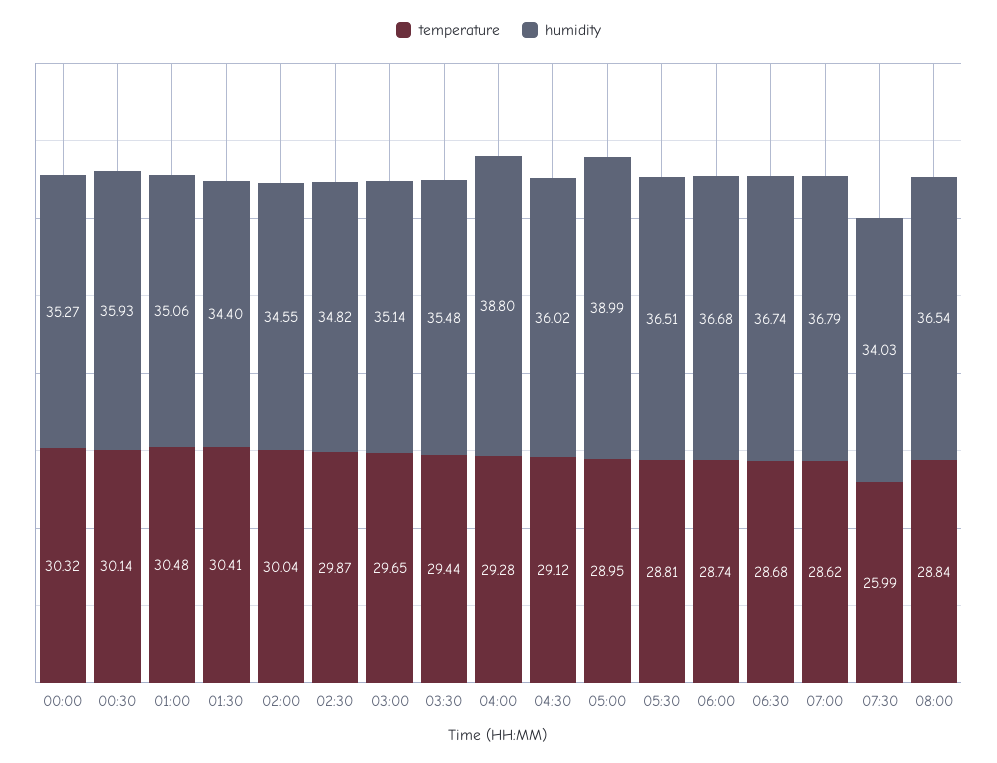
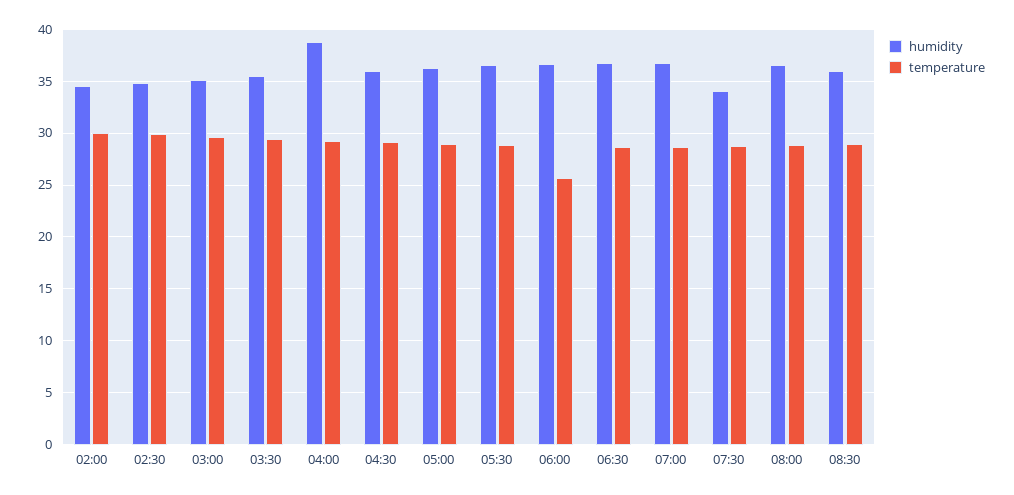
temperature, 00:00: 30.32 -> none
humidity, 00:00: 35.27 -> none
temperature, 00:30: 30.14 -> none
humidity, 00:30: 35.93 -> none
temperature, 01:00: 30.48 -> none
humidity, 01:00: 35.06 -> none
temperature, 01:30: 30.41 -> none
humidity, 01:30: 34.4 -> none
humidity, 05:00: 38.99 -> 36
temperature, 06:00: 28.74 -> 26
temperature, 07:30: 25.99 -> 29
humidity, 08:30: none -> 36
temperature, 08:30: none -> 29

